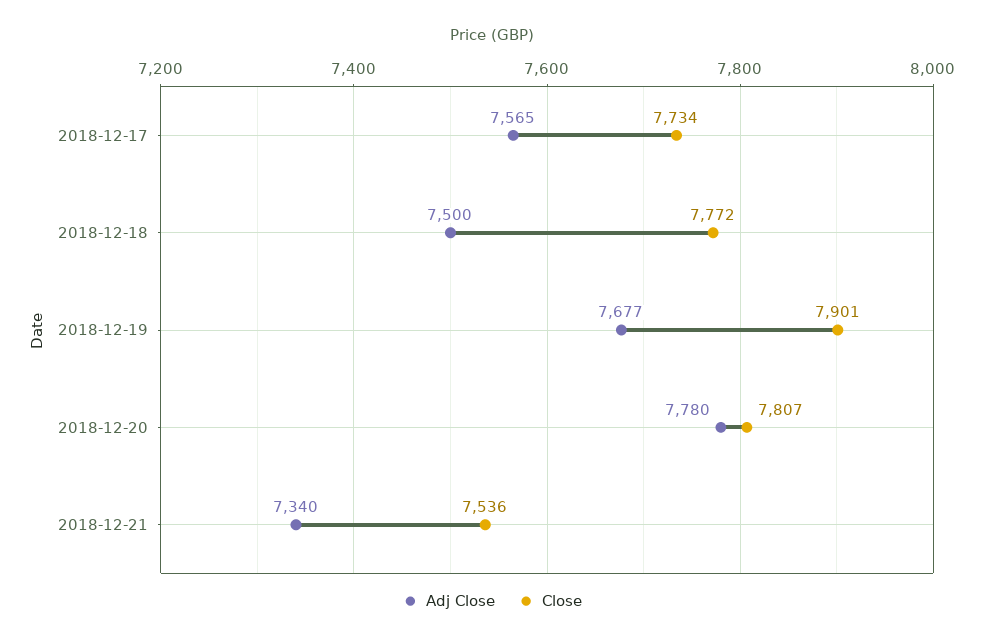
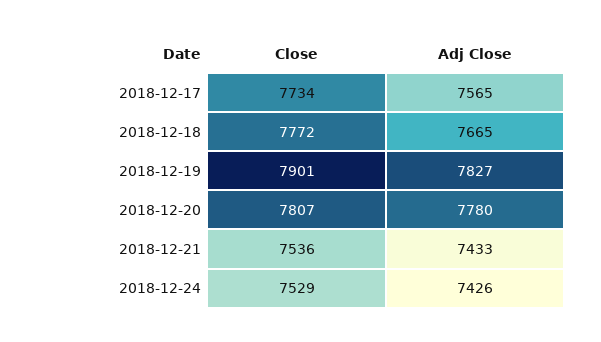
Adj Close, 2018-12-18: 7500 -> 7665
Adj Close, 2018-12-19: 7677 -> 7827
Adj Close, 2018-12-21: 7340 -> 7433
Close, 2018-12-24: none -> 7529
Adj Close, 2018-12-24: none -> 7426

